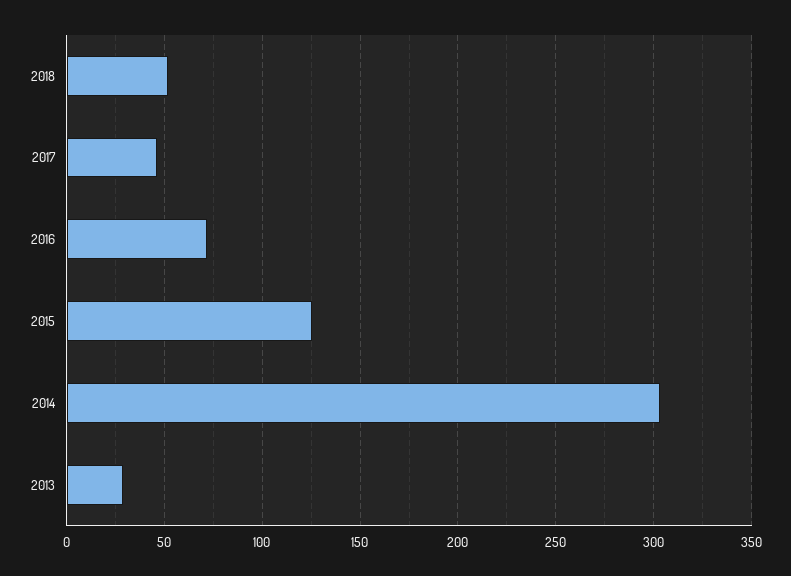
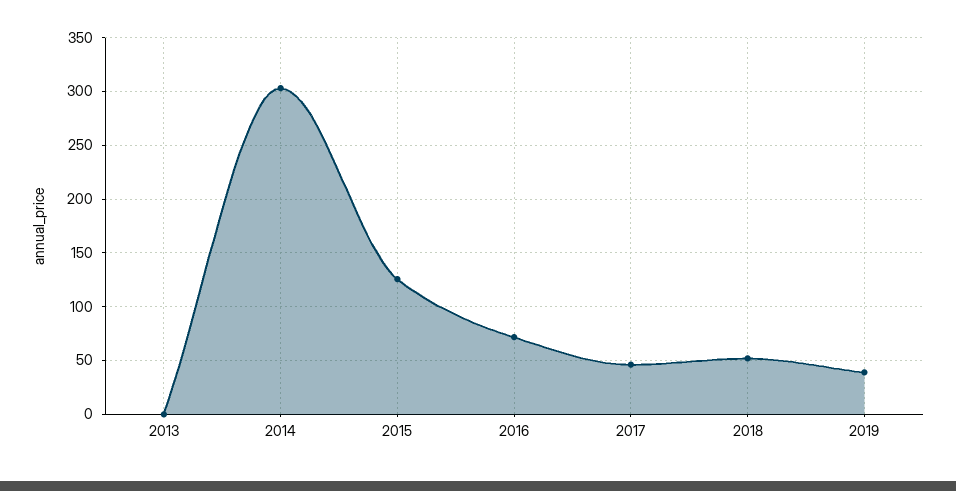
2013: 30 -> 0
2019: none -> 40

